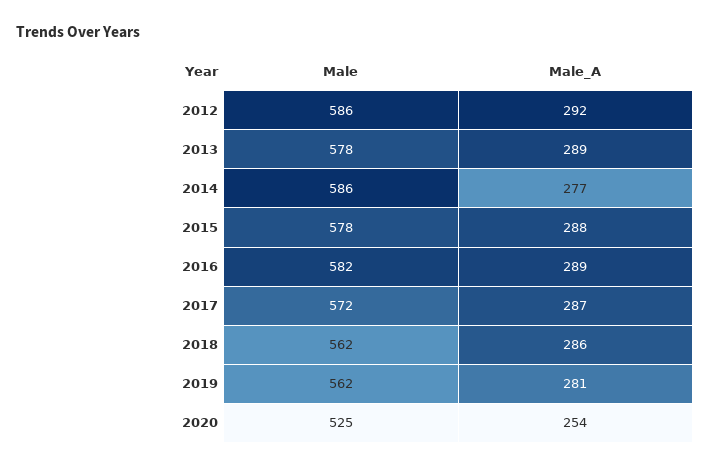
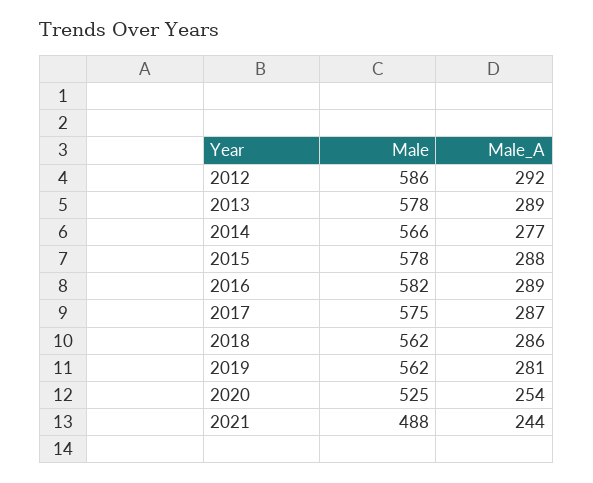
Male, 2014: 586 -> 566
Male, 2017: 572 -> 575
Male, 2021: none -> 488
Male_A, 2021: none -> 244

